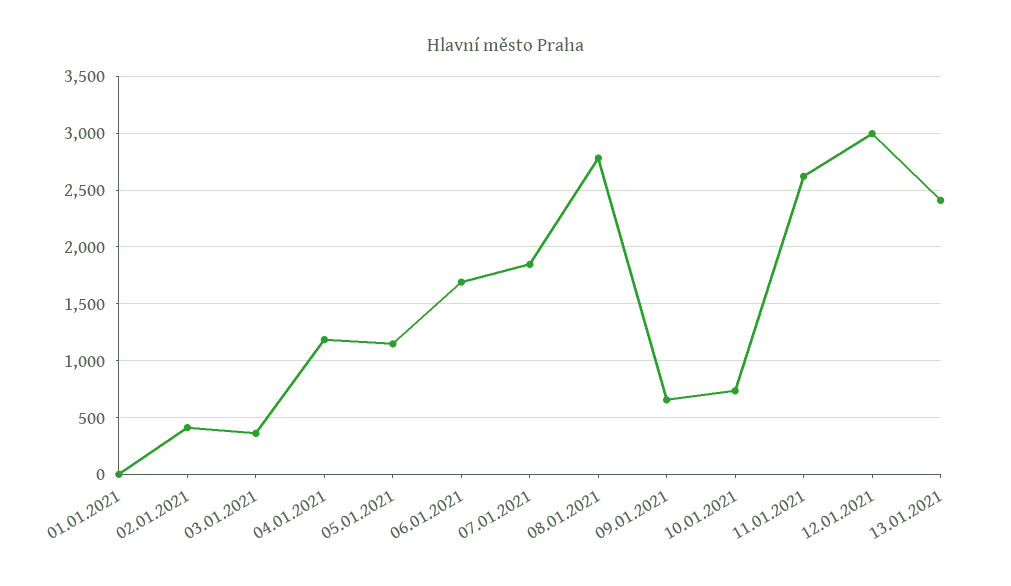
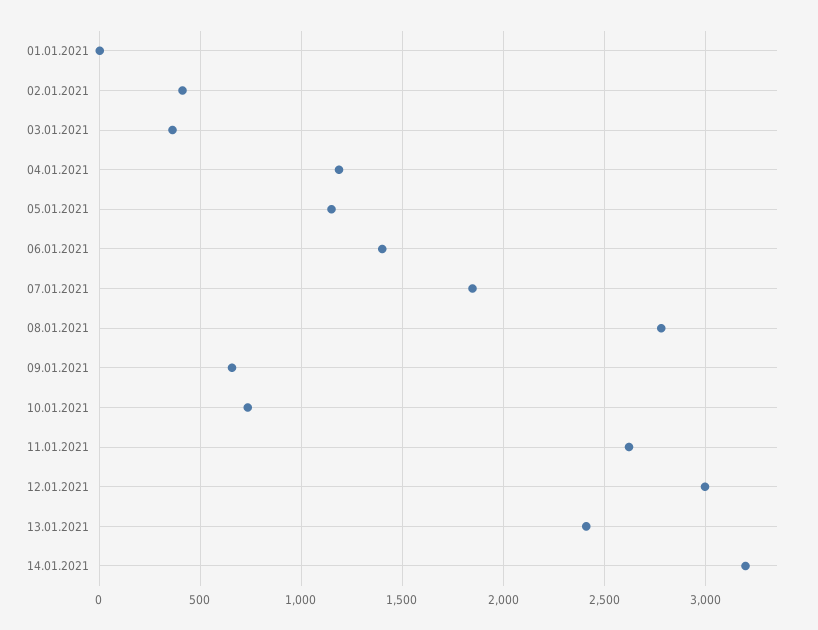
06.01.2021: 1700 -> 1400
14.01.2021: none -> 3200

